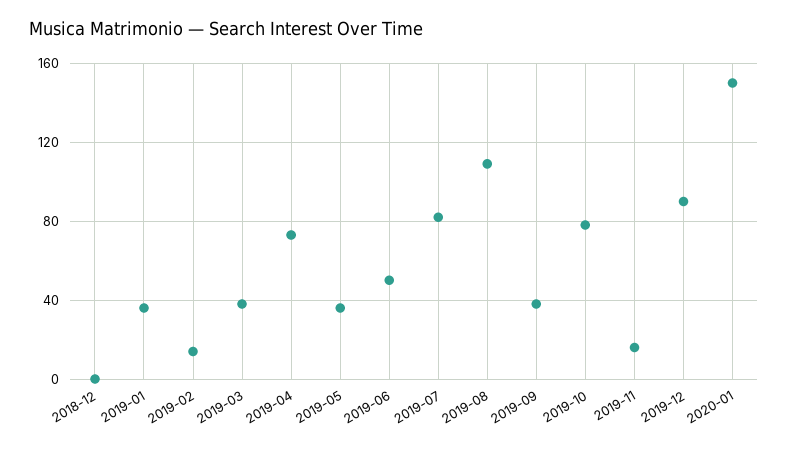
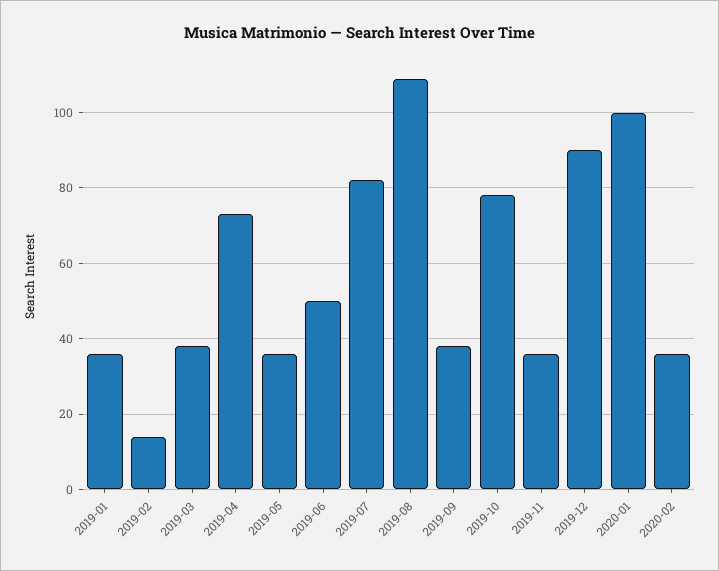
2018-12: 0 -> none
2019-11: 15 -> 35
2020-01: 150 -> 100
2020-02: none -> 35

